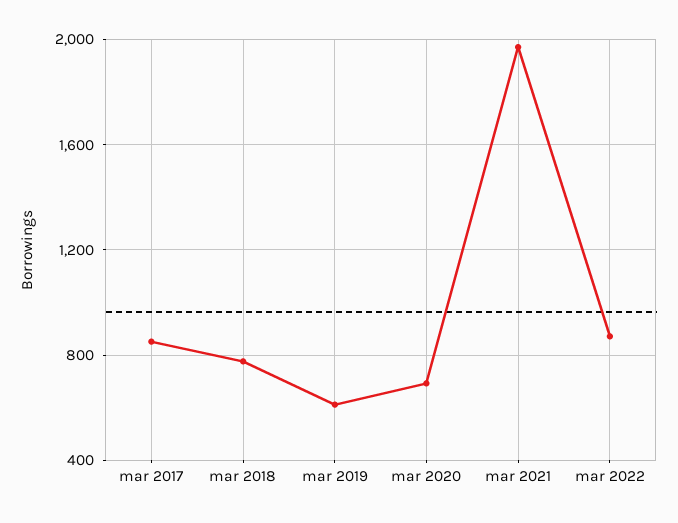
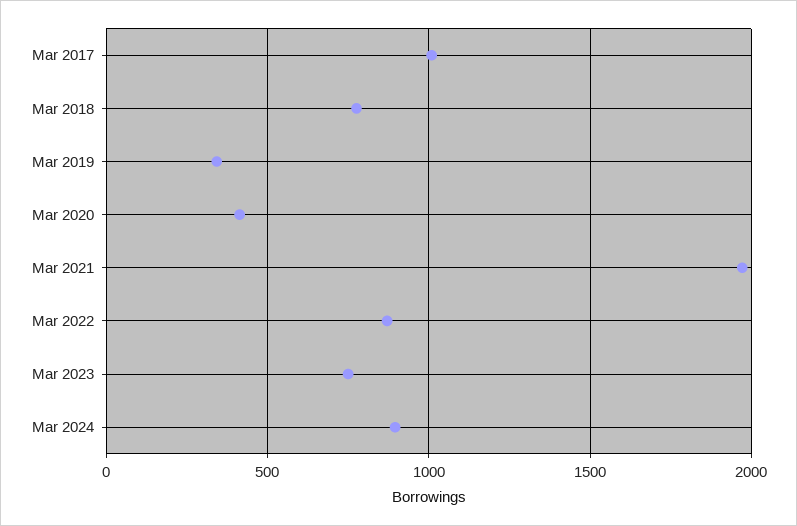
mar 2017: 850 -> 1000
mar 2019: 600 -> 350
mar 2020: 700 -> 400
Mar 2023: none -> 750
Mar 2024: none -> 900

